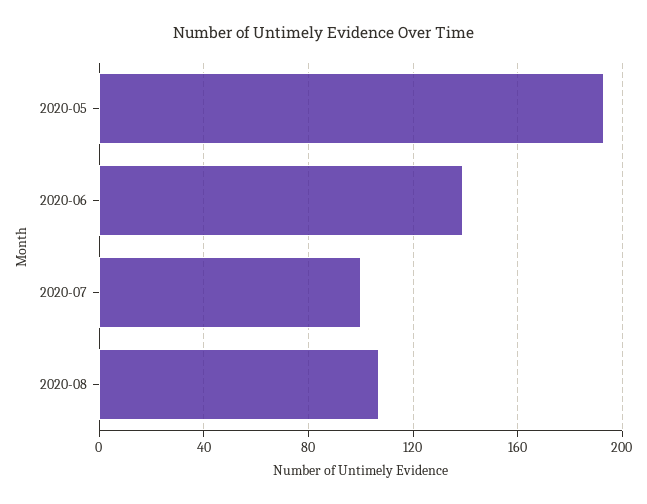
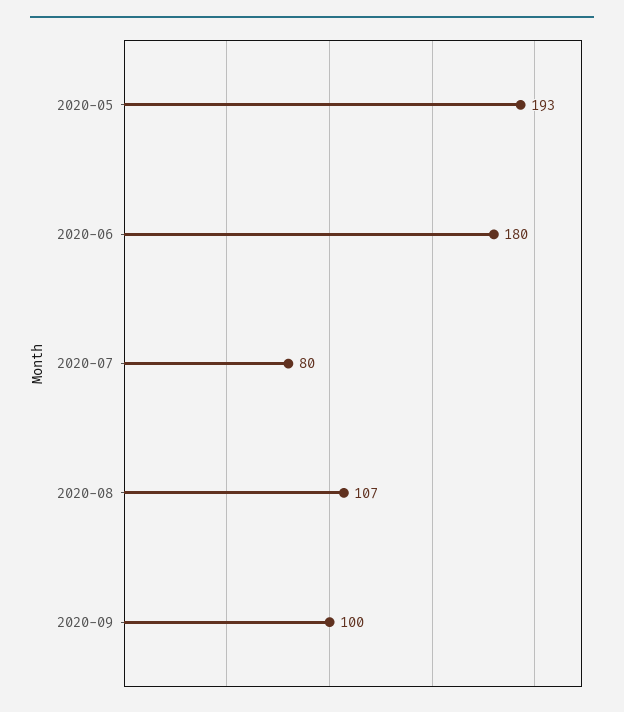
2020-06: 140 -> 180
2020-07: 100 -> 80
2020-09: none -> 100

